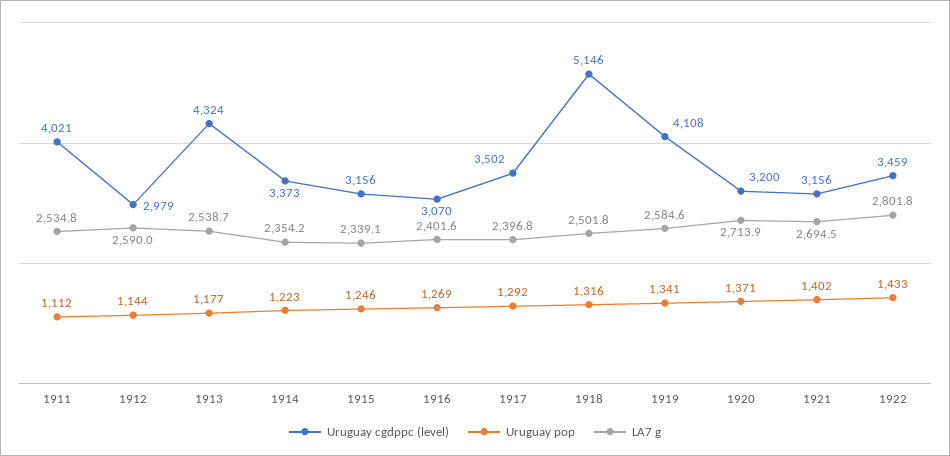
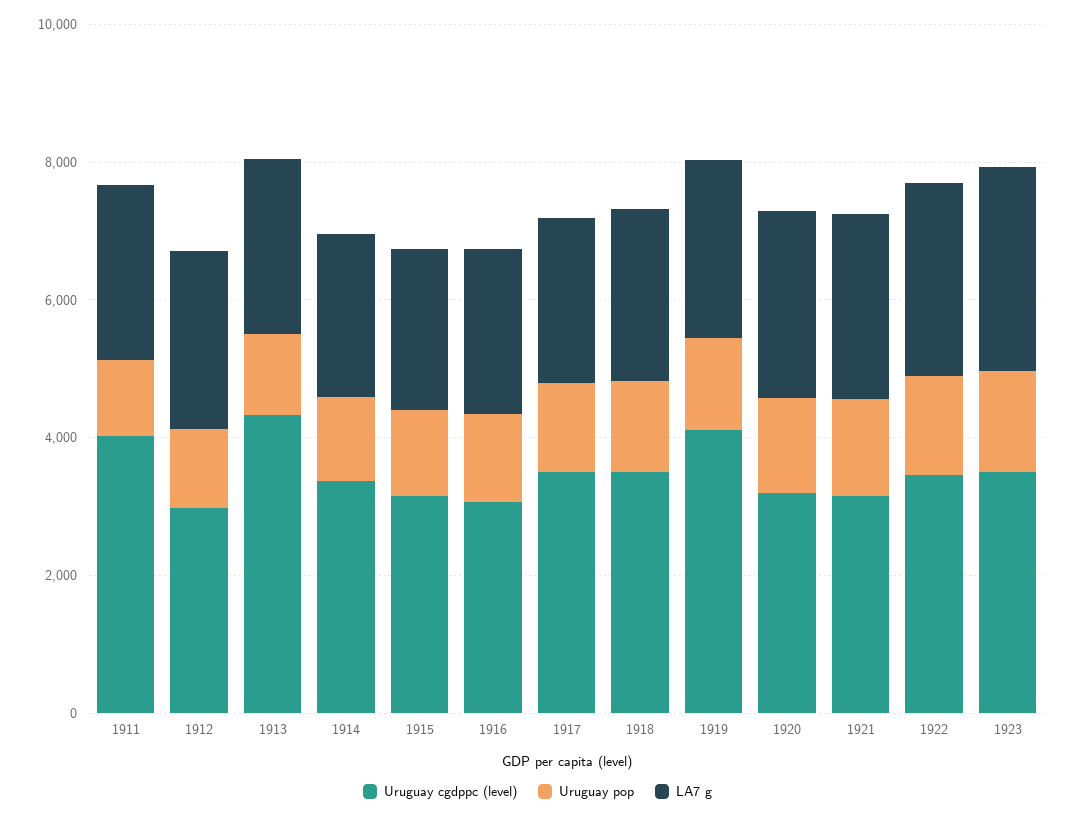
Uruguay cgdppc (level), 1918: 5146 -> 3500
Uruguay cgdppc (level), 1923: none -> 3500
Uruguay pop, 1923: none -> 1500
LA7 g, 1923: none -> 3000

